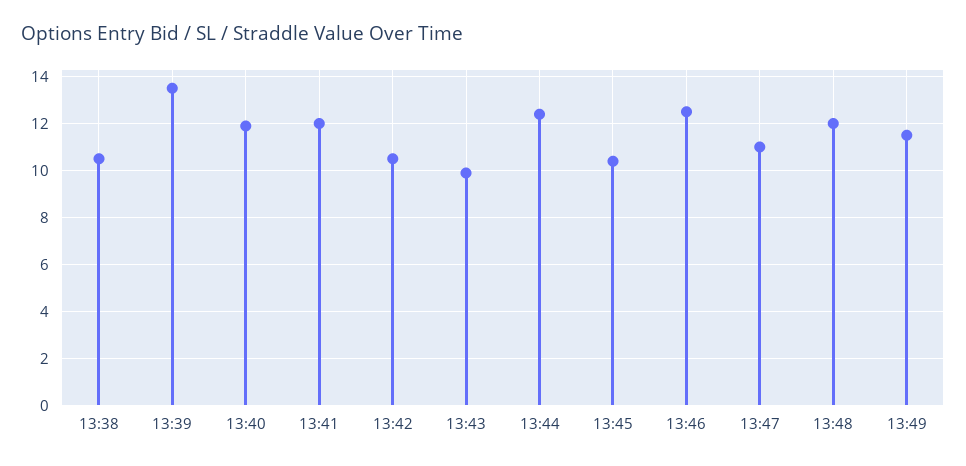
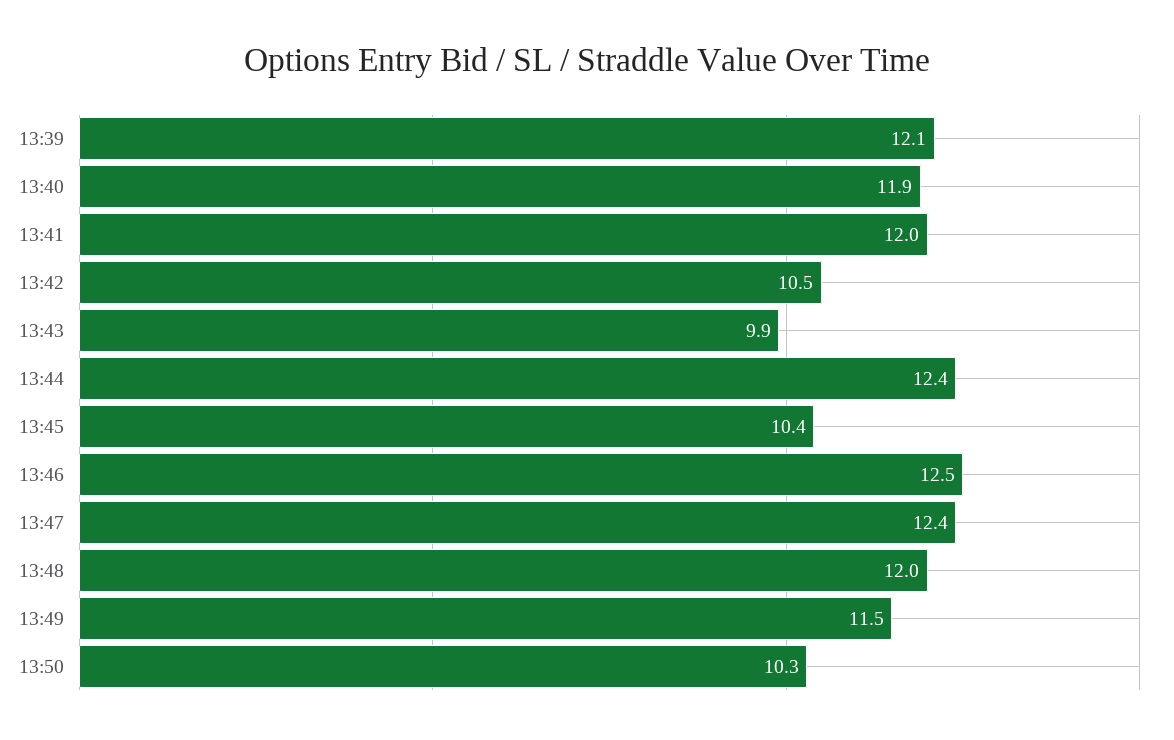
13:38: 10.5 -> none
13:39: 13.5 -> 12.1
13:47: 11 -> 12.4
13:50: none -> 10.3

